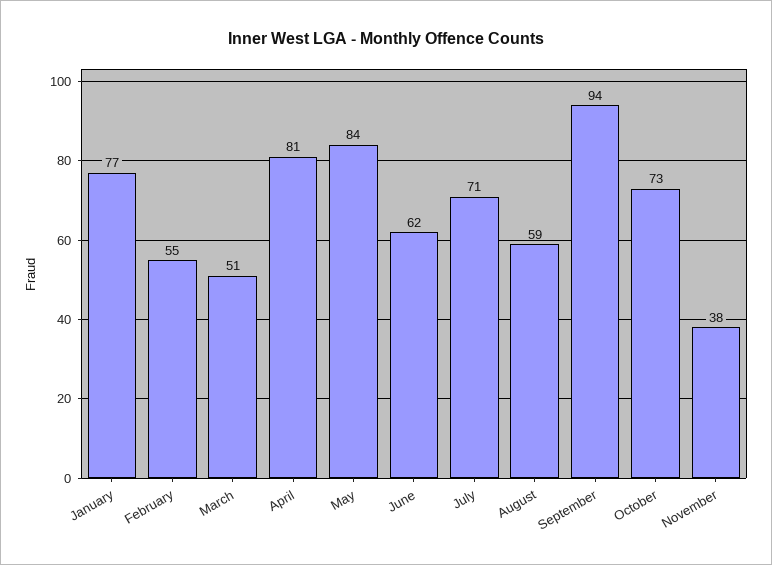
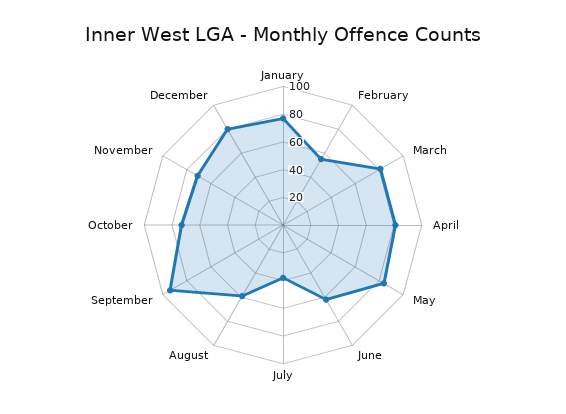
March: 51 -> 80
July: 71 -> 40
November: 38 -> 70
December: none -> 80

